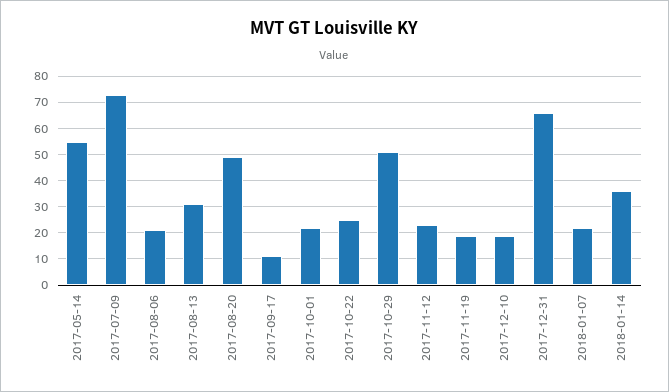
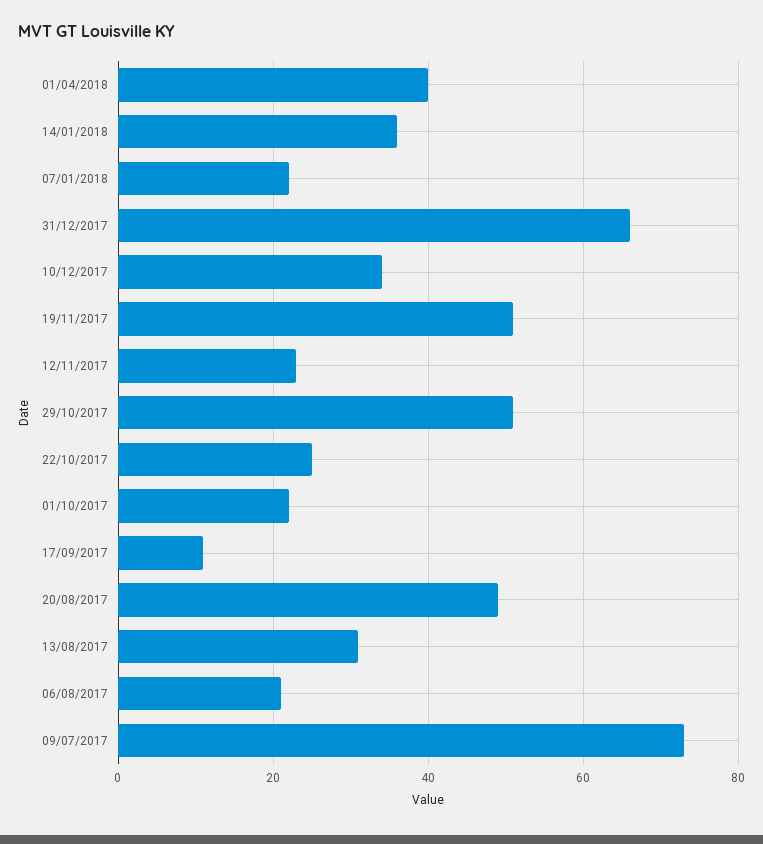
2017-05-14: 55 -> none
2017-11-19: 20 -> 50
2017-12-10: 20 -> 35
01/04/2018: none -> 40

